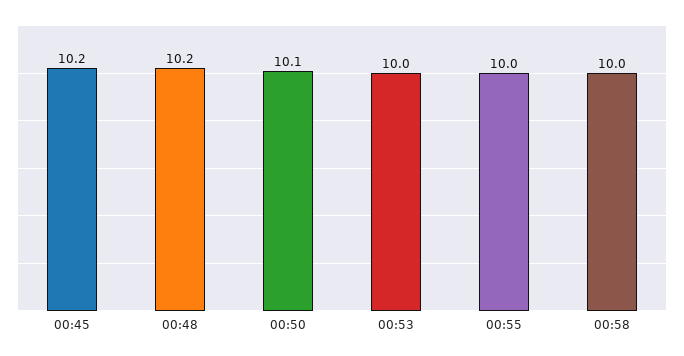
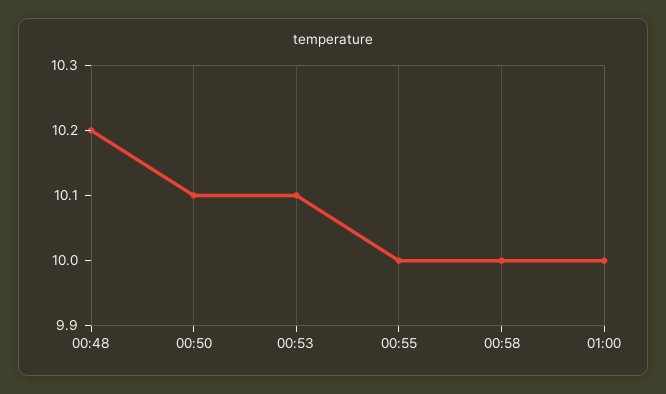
00:45: 10.2 -> none
00:53: 10 -> 10.1
01:00: none -> 10

